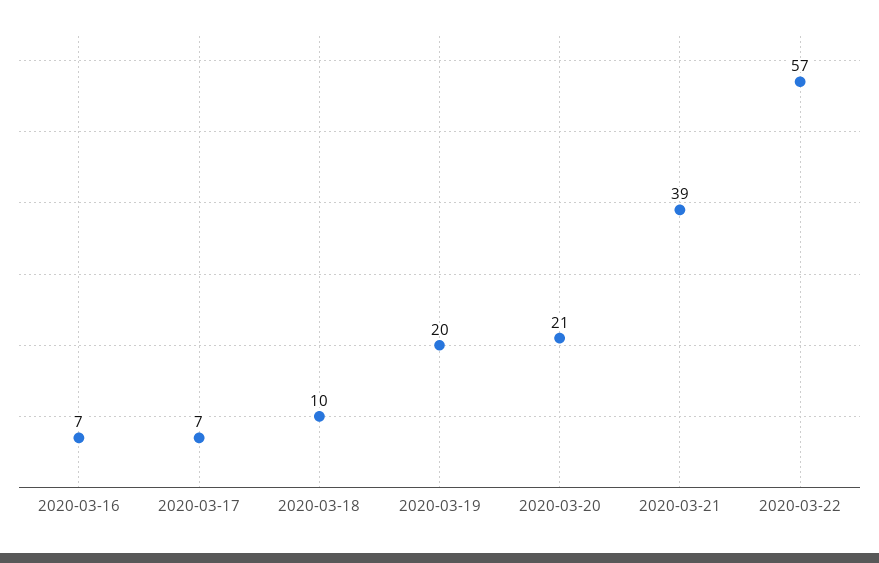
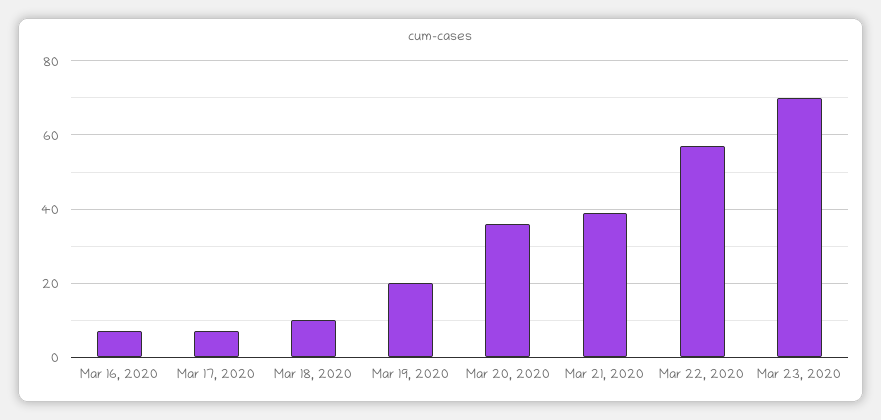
2020-03-20: 21 -> 35
Mar 23, 2020: none -> 70

